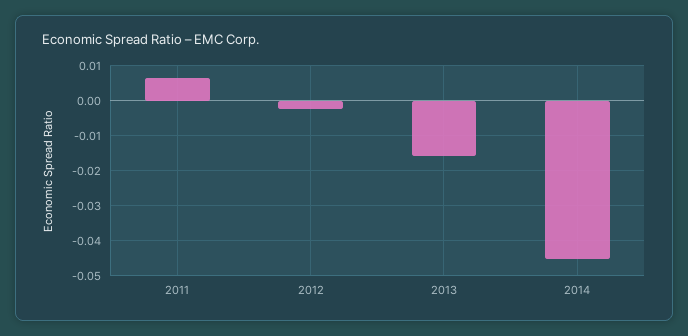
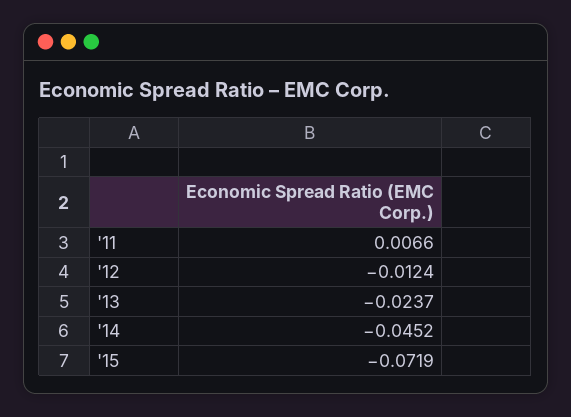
2012: -0.002 -> -0.0124
2013: -0.016 -> -0.0237
'15: none -> -0.0719

